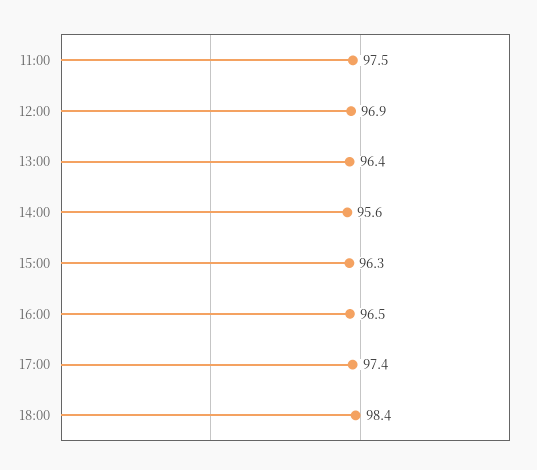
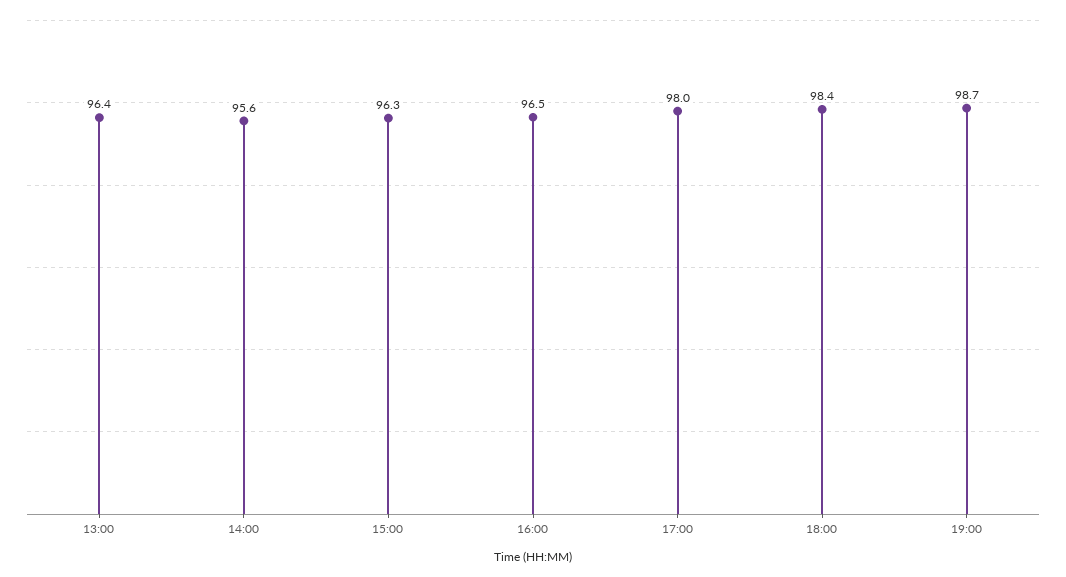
11:00: 97.5 -> none
12:00: 96.9 -> none
17:00: 97.4 -> 98
19:00: none -> 98.7

